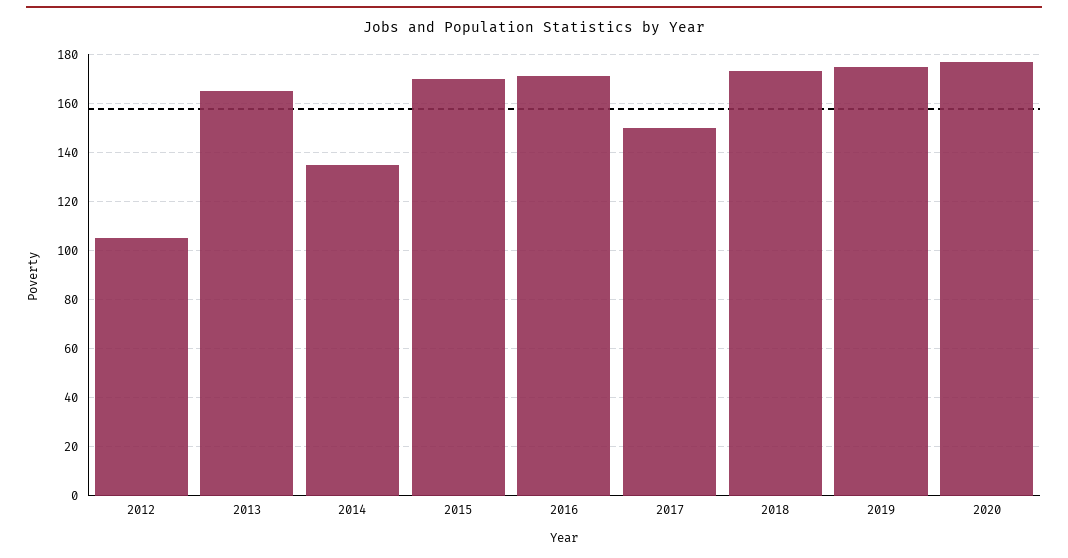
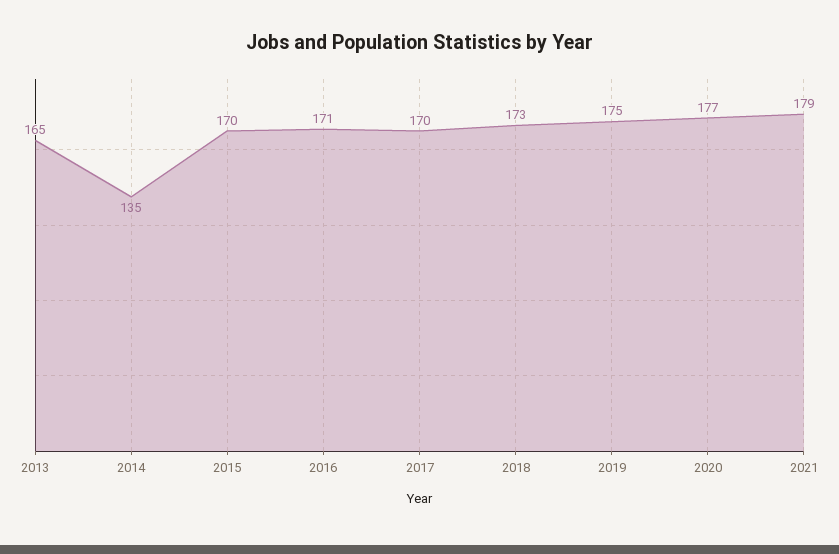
2012: 105 -> none
2017: 150 -> 170
2021: none -> 179

